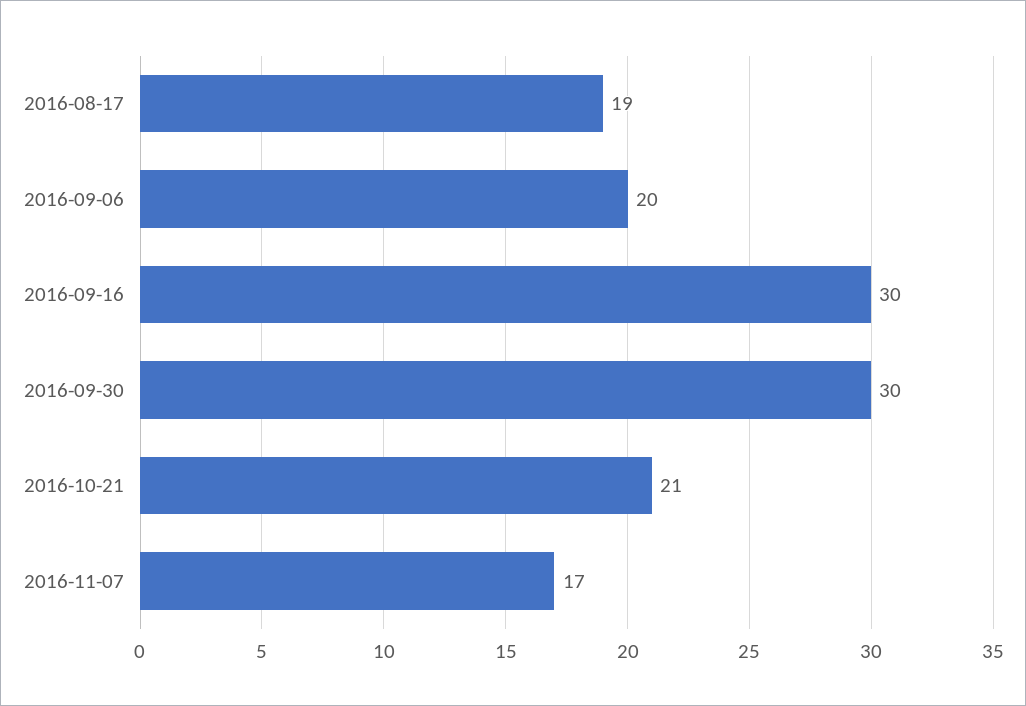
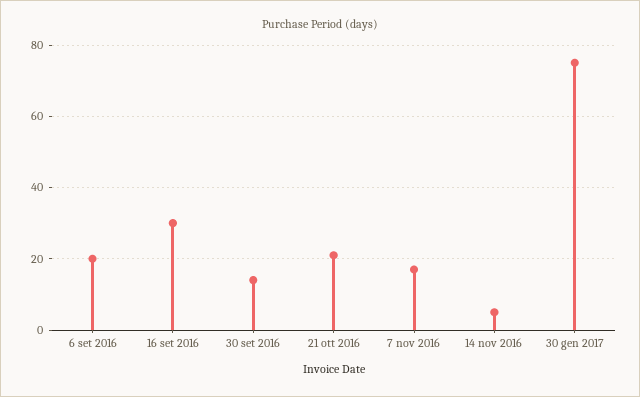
2016-08-17: 19 -> none
2016-09-30: 30 -> 15
14 nov 2016: none -> 5
30 gen 2017: none -> 75

